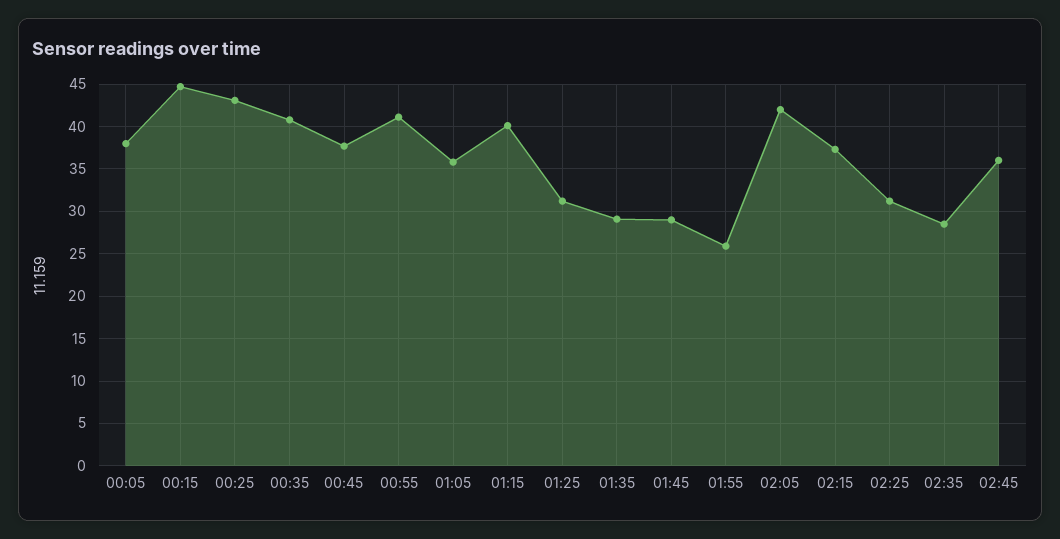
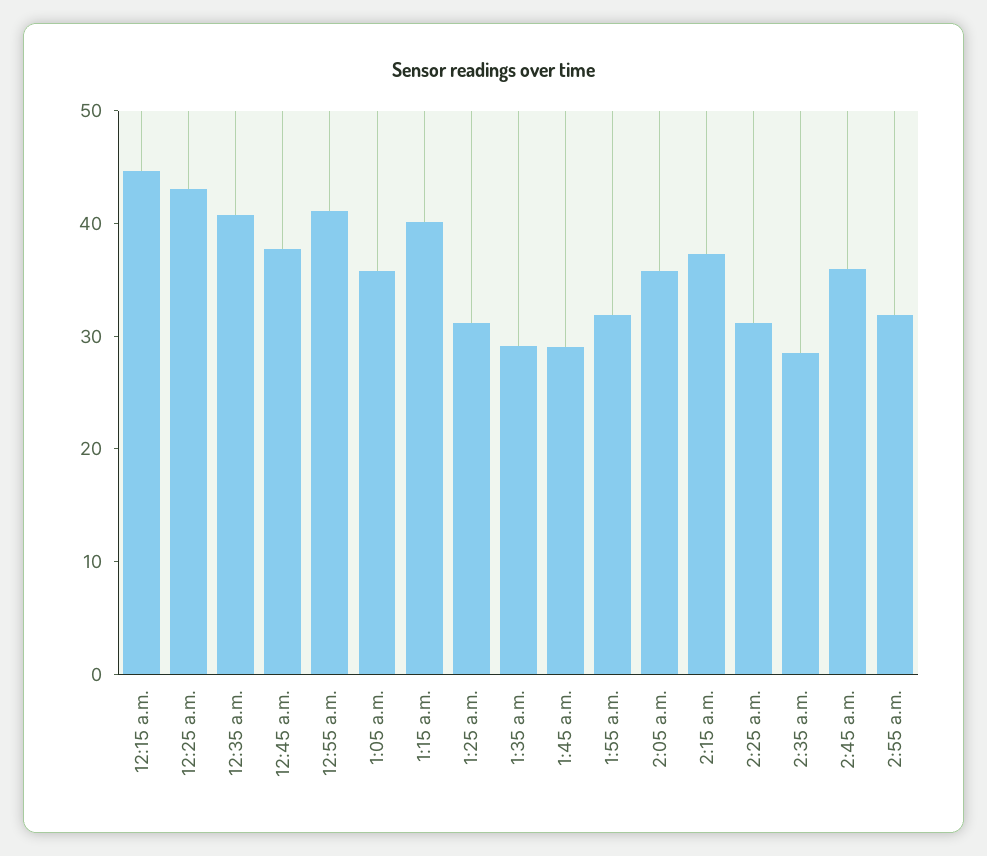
00:05: 38 -> none
01:55: 26 -> 32
02:05: 42 -> 36
2:55 a.m.: none -> 32

